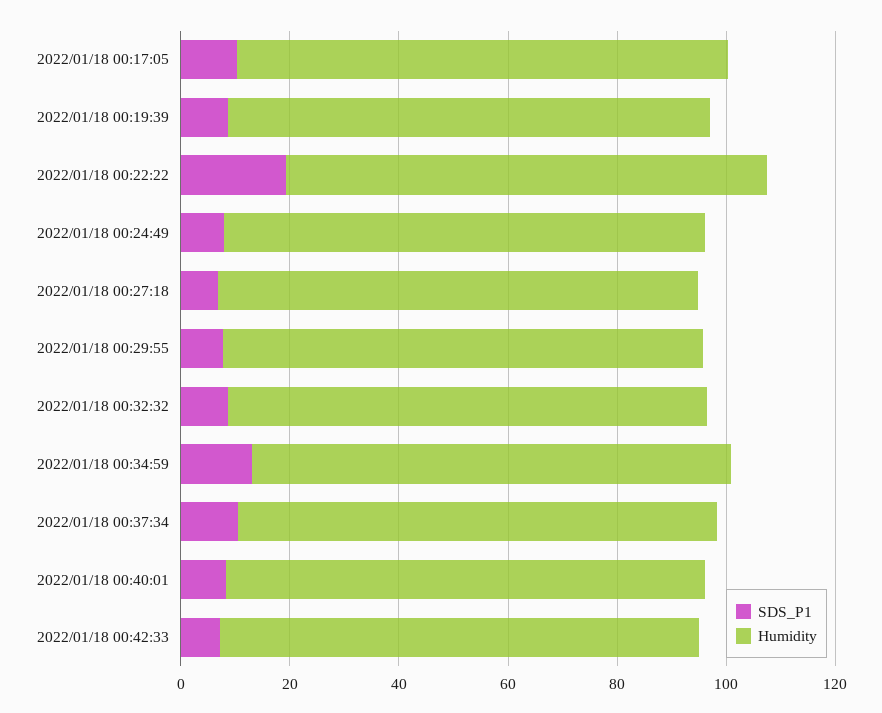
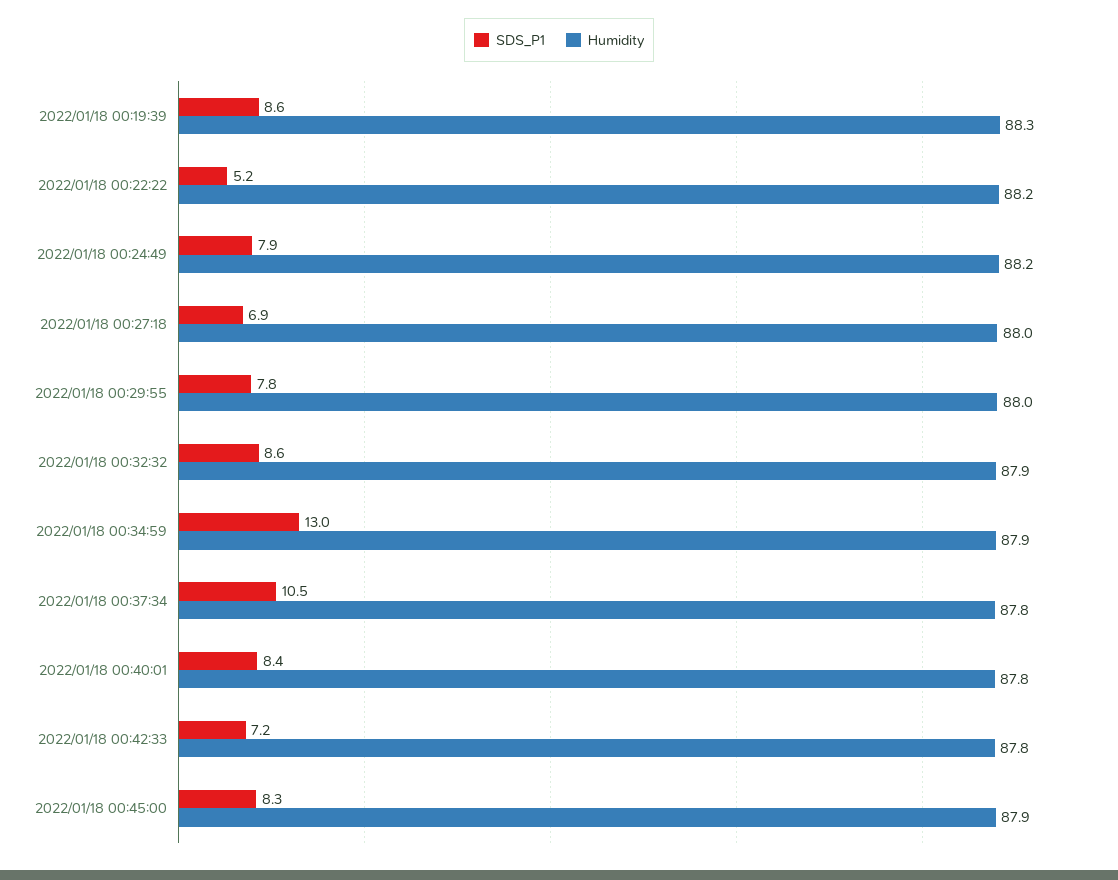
SDS_P1, 2022/01/18 00:17:05: 10 -> none
Humidity, 2022/01/18 00:17:05: 90 -> none
SDS_P1, 2022/01/18 00:22:22: 20 -> 5.2
SDS_P1, 2022/01/18 00:45:00: none -> 8.3
Humidity, 2022/01/18 00:45:00: none -> 87.9

